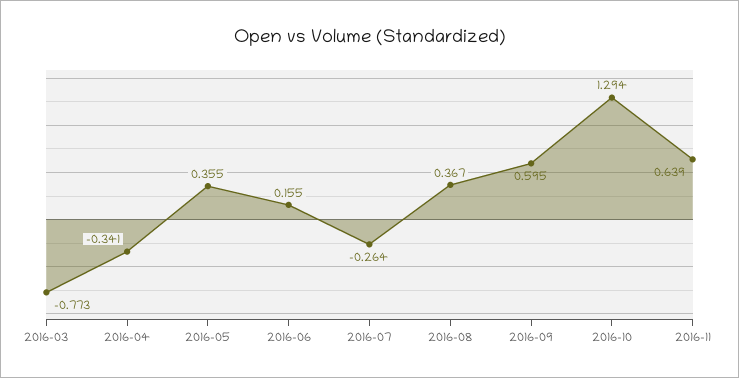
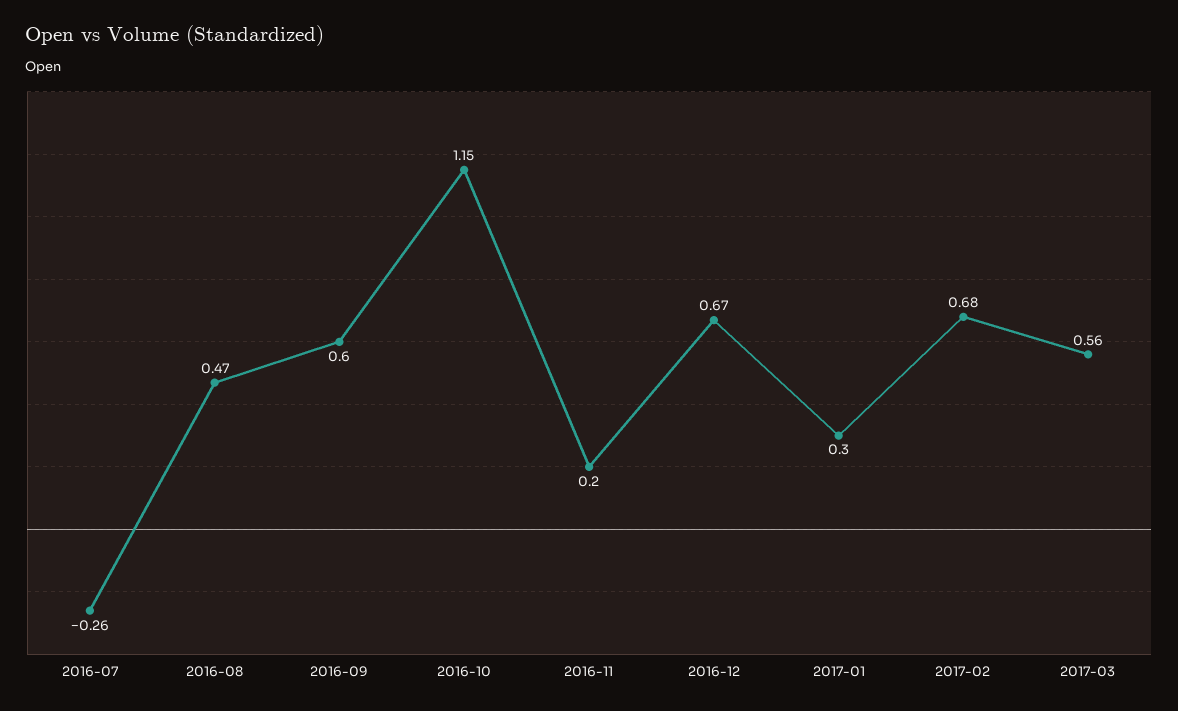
2016-03: -0.773 -> none
2016-04: -0.341 -> none
2016-05: 0.355 -> none
2016-06: 0.155 -> none
2016-08: 0.367 -> 0.47
2016-10: 1.294 -> 1.15
2016-11: 0.639 -> 0.2
2016-12: none -> 0.67
2017-01: none -> 0.3
2017-02: none -> 0.68
2017-03: none -> 0.56

